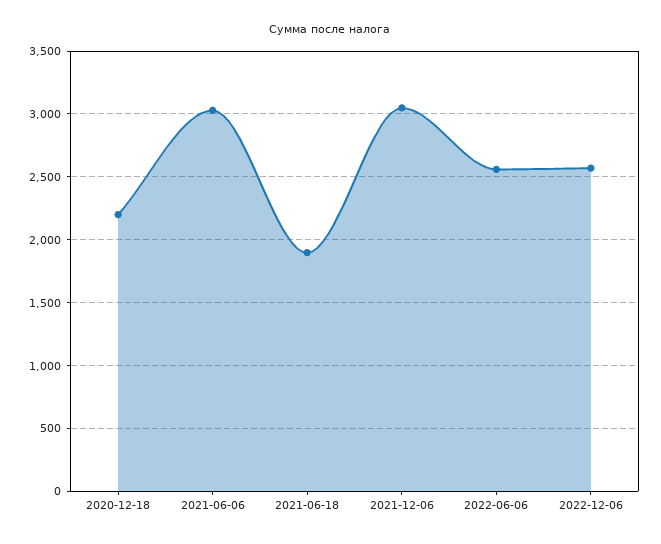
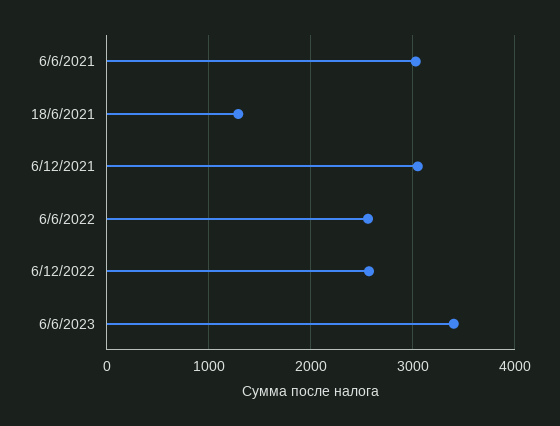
2020-12-18: 2200 -> none
2021-06-18: 1900 -> 1300
6/6/2023: none -> 3400

